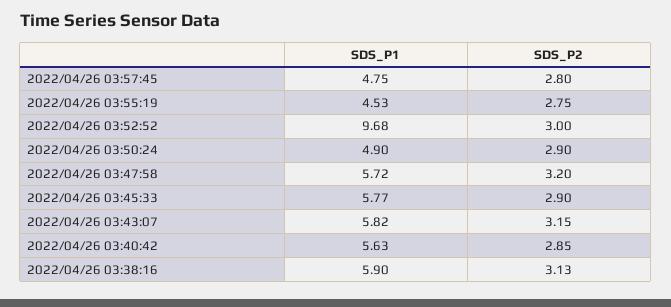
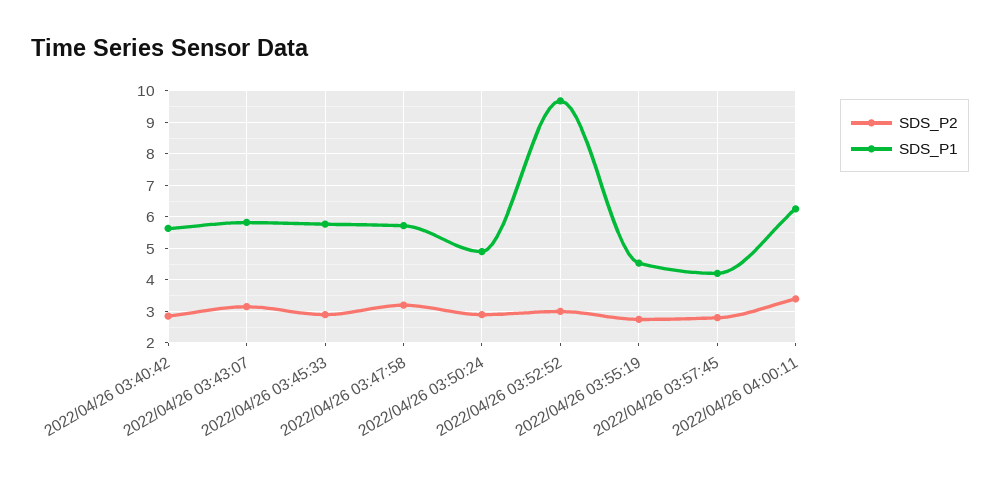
SDS_P1, 2022/04/26 03:57:45: 4.75 -> 4.2
SDS_P1, 2022/04/26 03:38:16: 5.9 -> none
SDS_P2, 2022/04/26 03:38:16: 3.13 -> none
SDS_P2, 2022/04/26 04:00:11: none -> 3.4
SDS_P1, 2022/04/26 04:00:11: none -> 6.2

